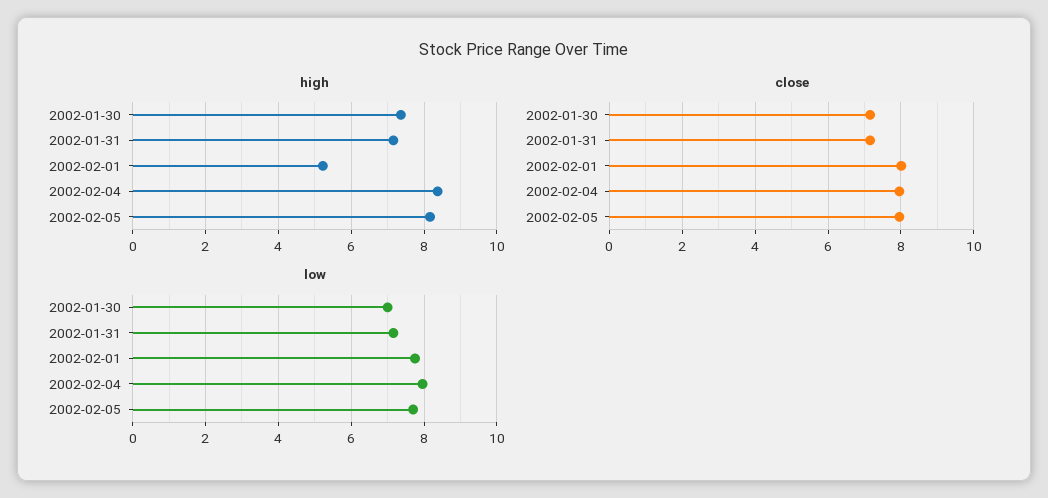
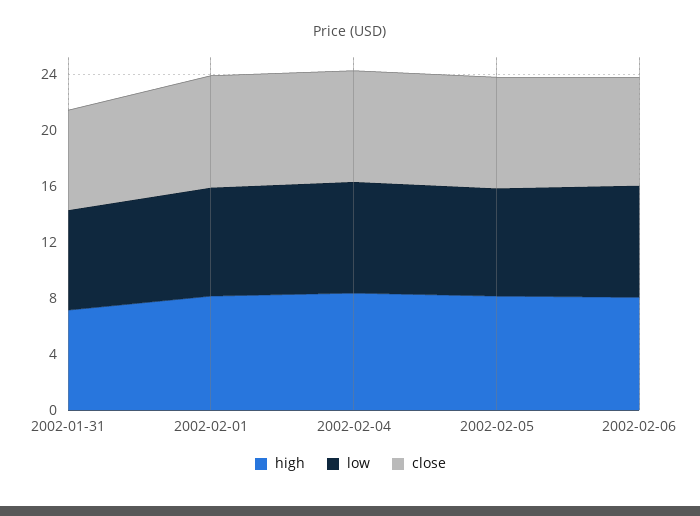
high, 2002-01-30: 7.4 -> none
high, 2002-02-01: 5.2 -> 8
close, 2002-01-30: 7.2 -> none
low, 2002-01-30: 7 -> none
high, 2002-02-06: none -> 8
low, 2002-02-06: none -> 8
close, 2002-02-06: none -> 8

